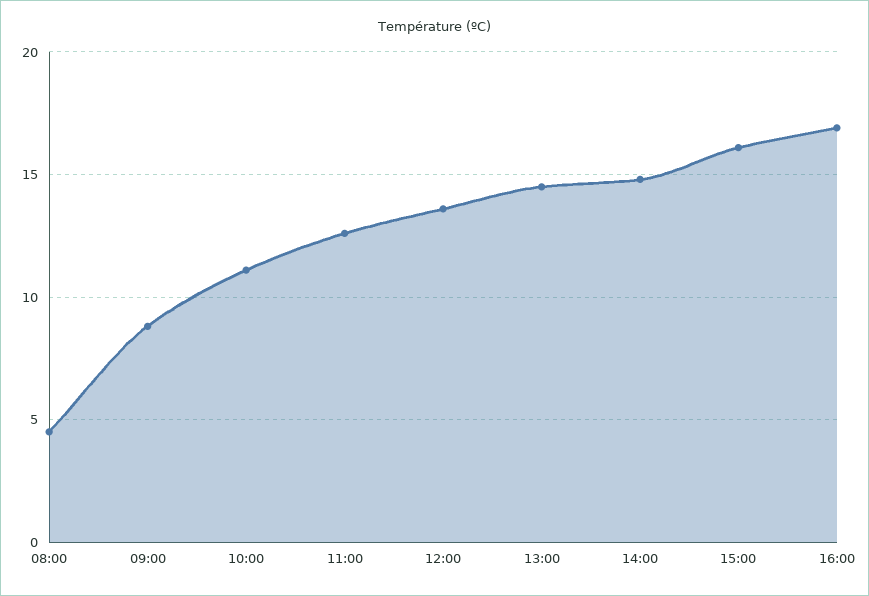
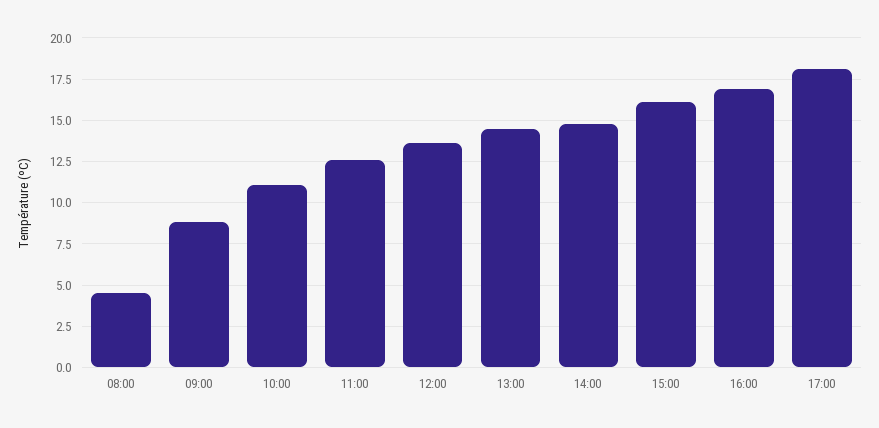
17:00: none -> 18

